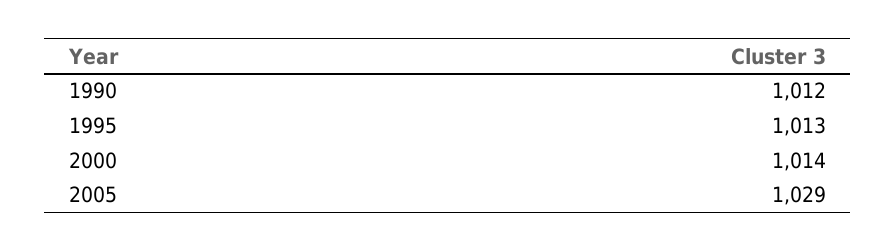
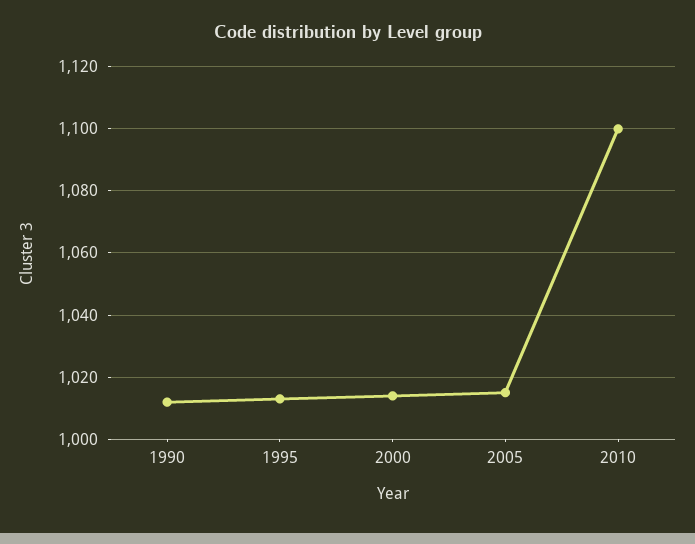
2005: 1029 -> 1015
2010: none -> 1100

